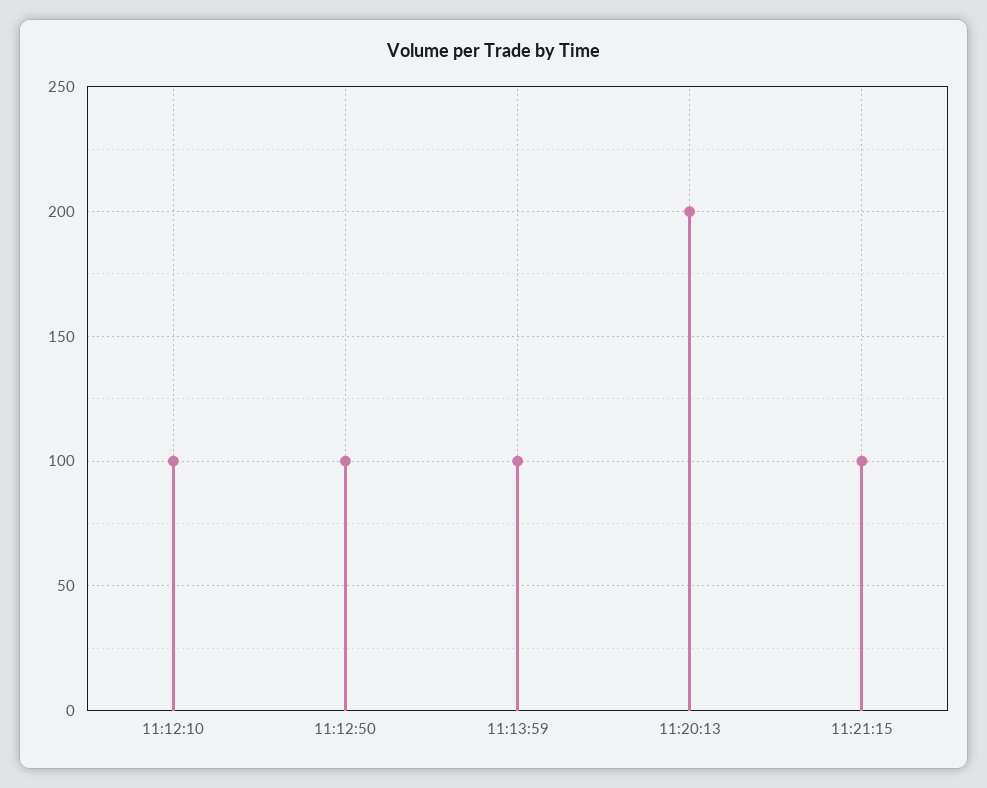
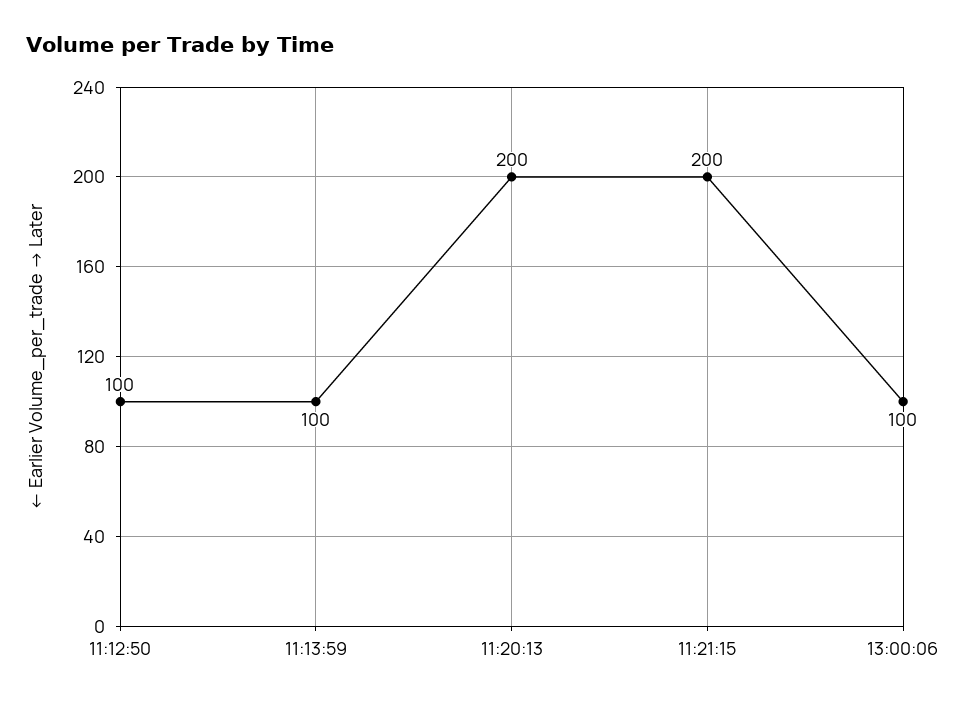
11:12:10: 100 -> none
11:21:15: 100 -> 200
13:00:06: none -> 100

